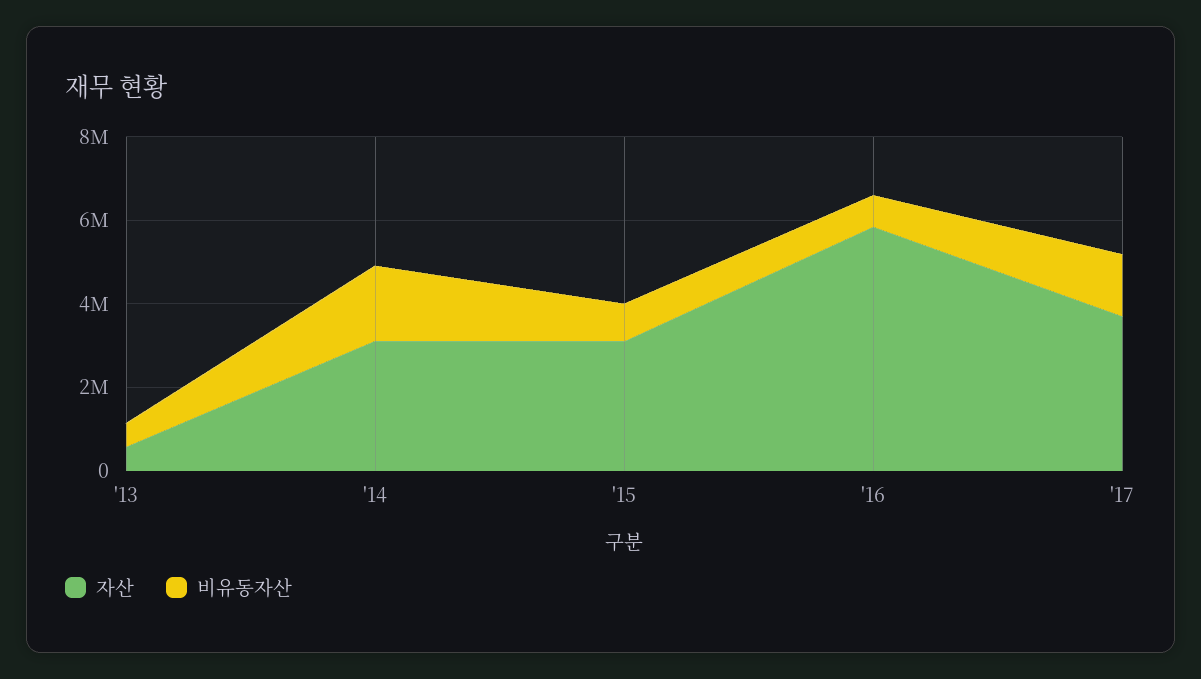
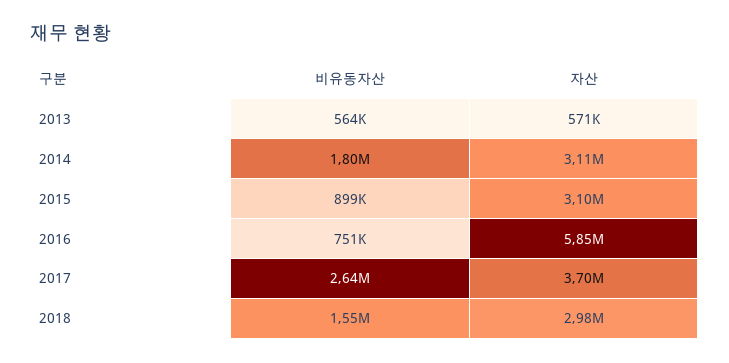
비유동자산, '17: 1500000 -> 2640000
비유동자산, 2018: none -> 1550000
자산, 2018: none -> 2980000

